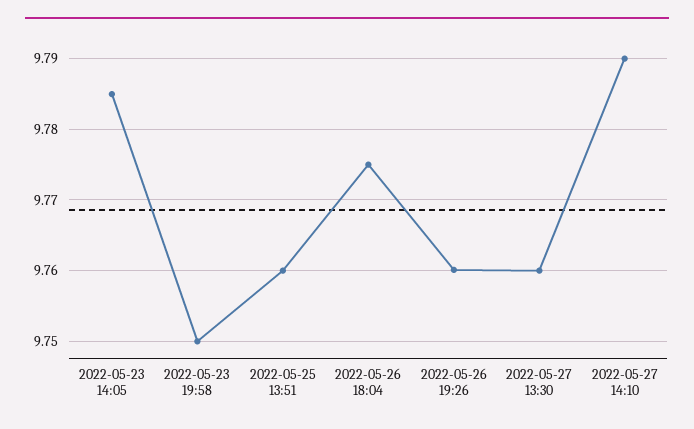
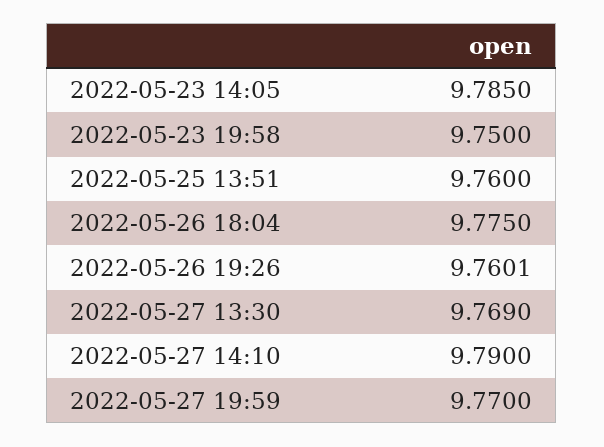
2022-05-27 13:30: 9.76 -> 9.769
2022-05-27 19:59: none -> 9.77

